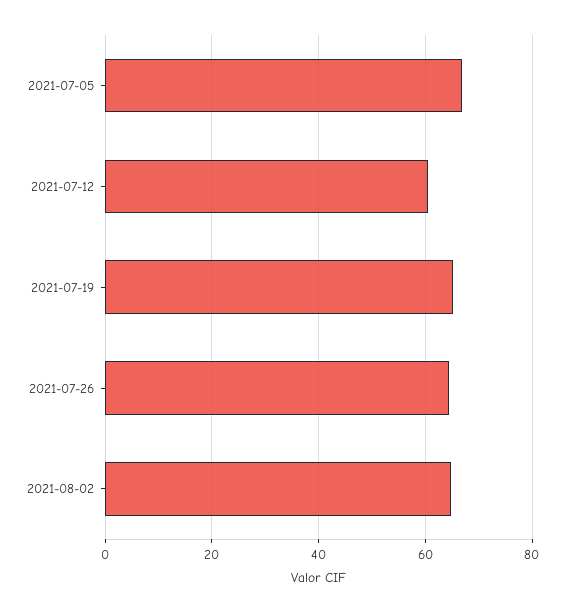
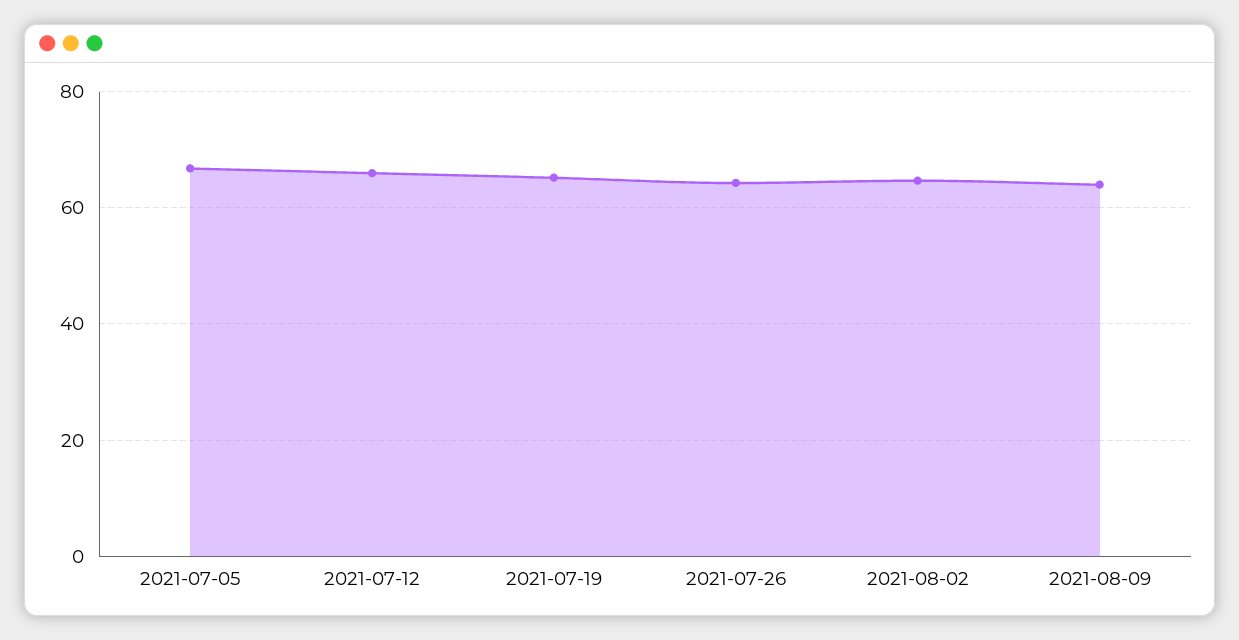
2021-07-12: 60 -> 66
2021-08-09: none -> 64

